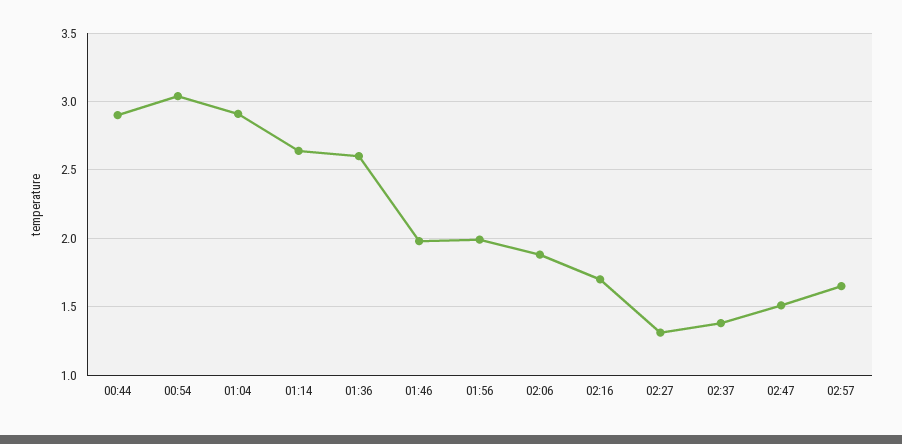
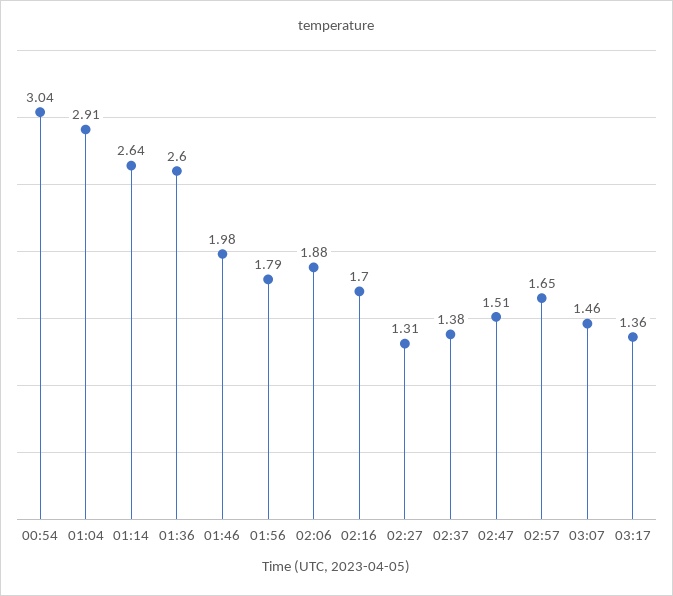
00:44: 2.9 -> none
01:56: 2 -> 1.79
03:07: none -> 1.46
03:17: none -> 1.36

